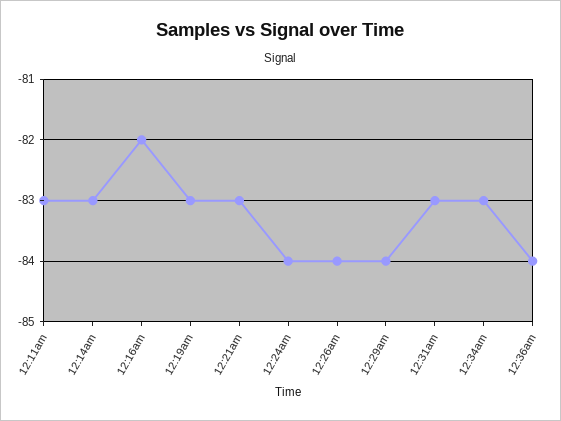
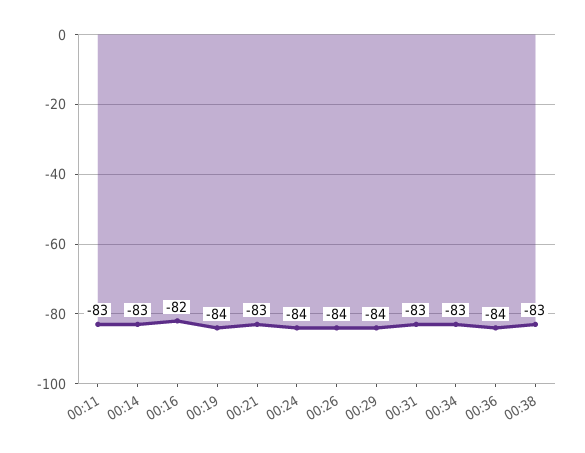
12:19am: -83 -> -84
00:38: none -> -83

